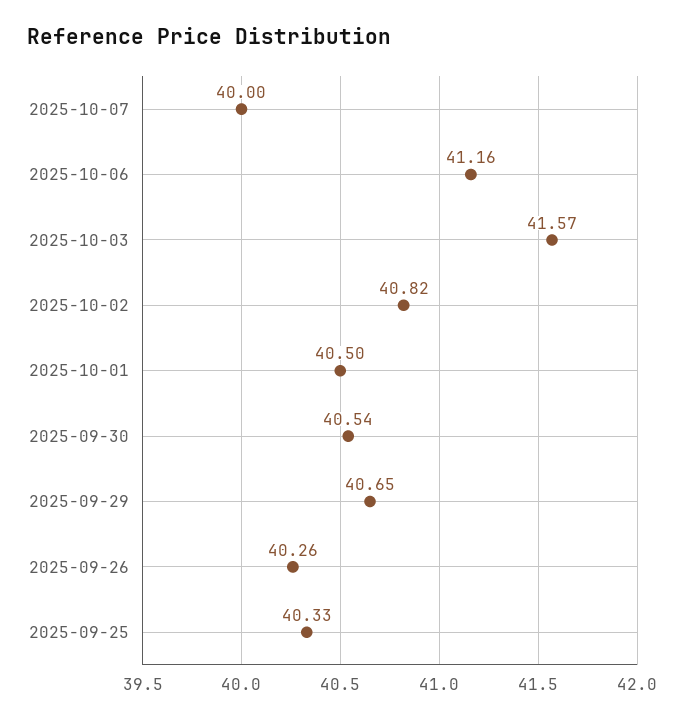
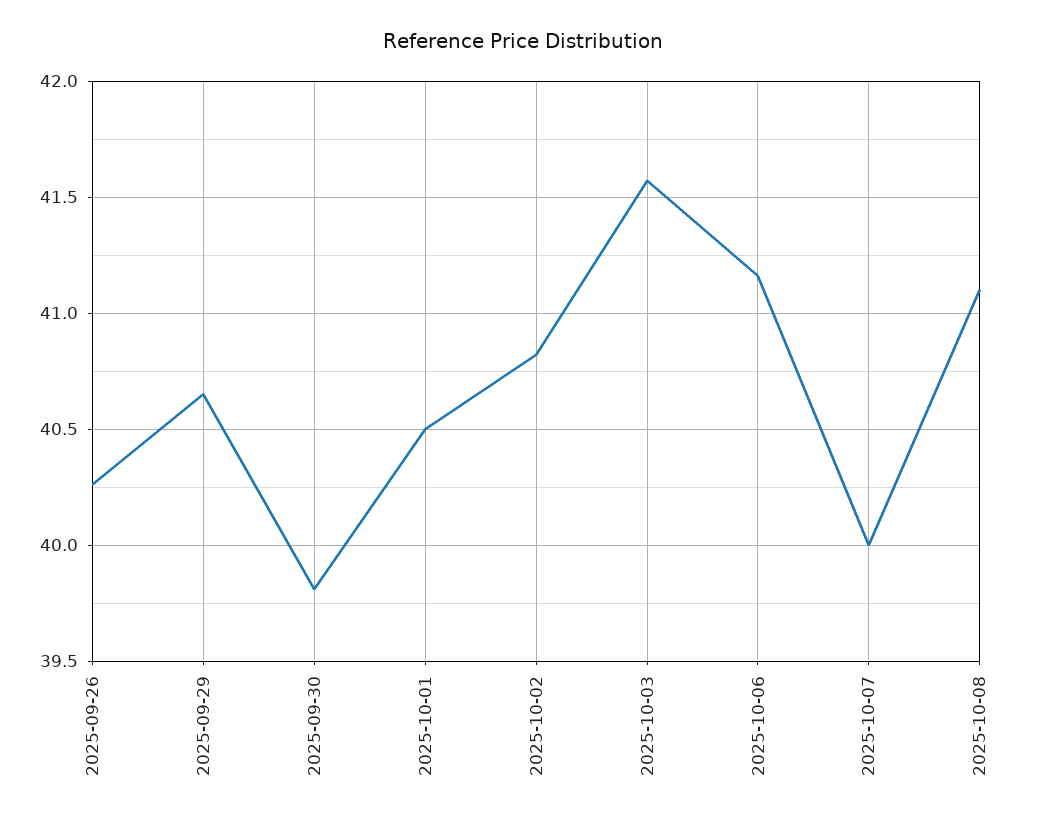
2025-09-30: 40.54 -> 39.8
2025-09-25: 40.33 -> none
2025-10-08: none -> 41.1

